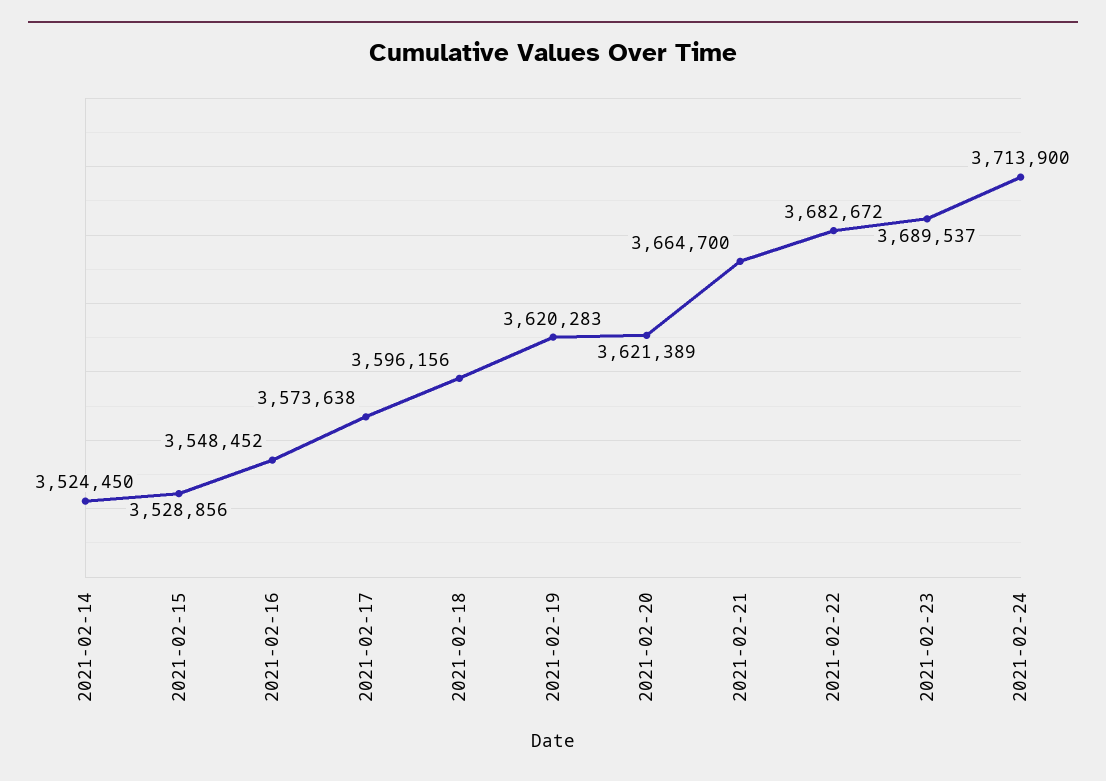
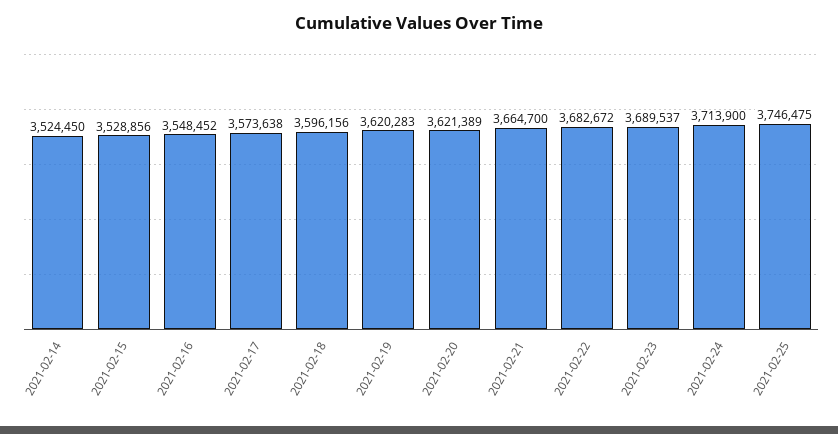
2021-02-25: none -> 3746475

